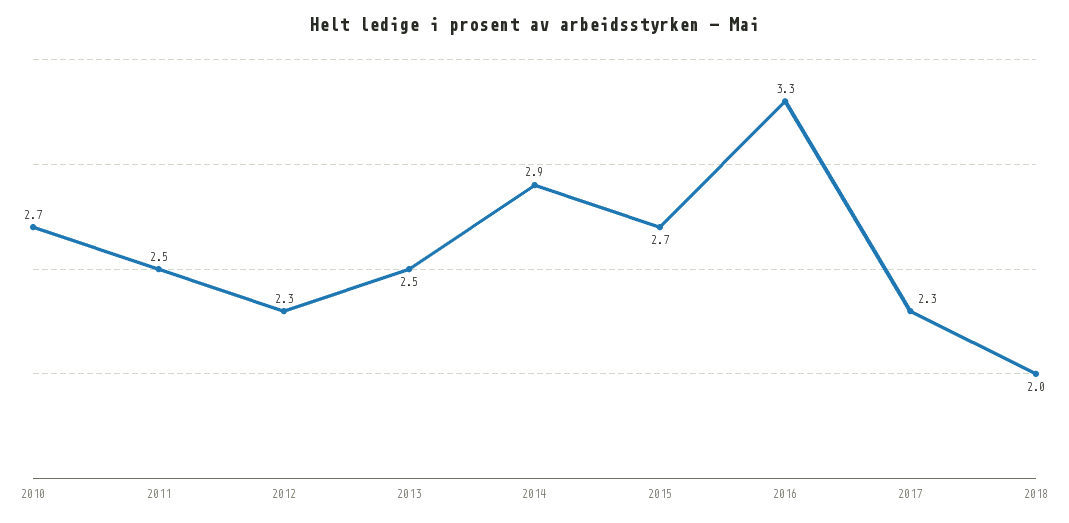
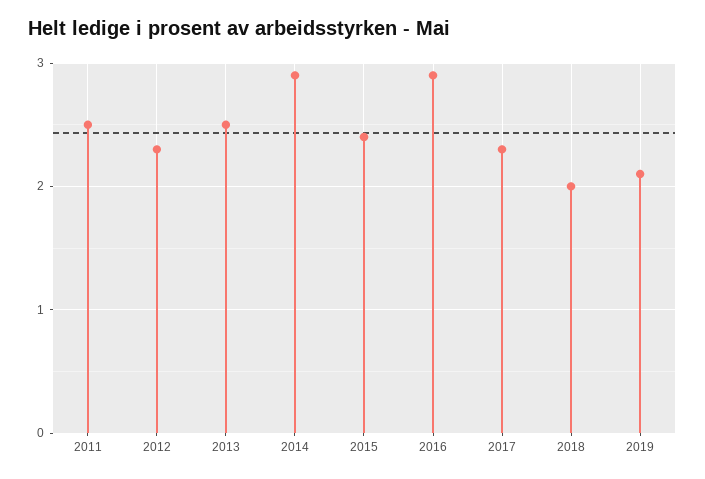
2010: 2.7 -> none
2015: 2.7 -> 2.4
2016: 3.3 -> 2.9
2019: none -> 2.1

